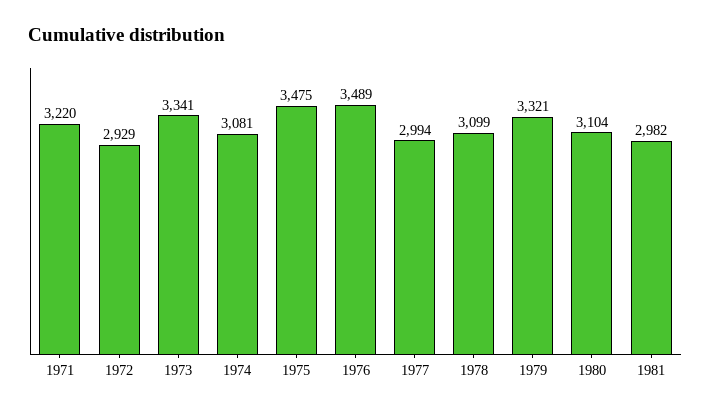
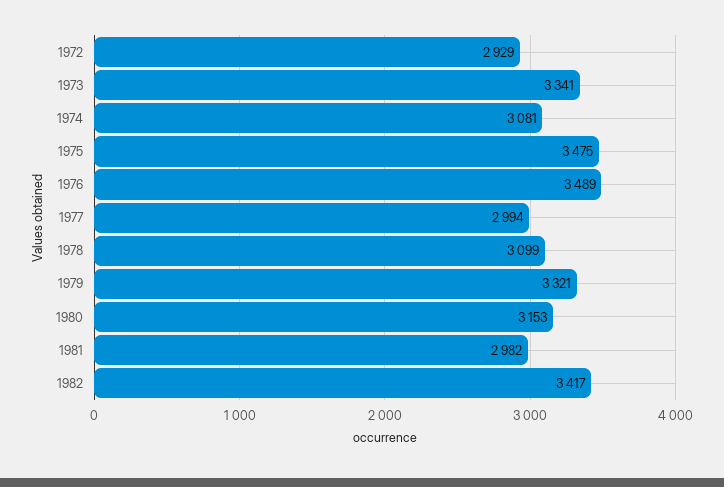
1971: 3220 -> none
1980: 3104 -> 3153
1982: none -> 3417

